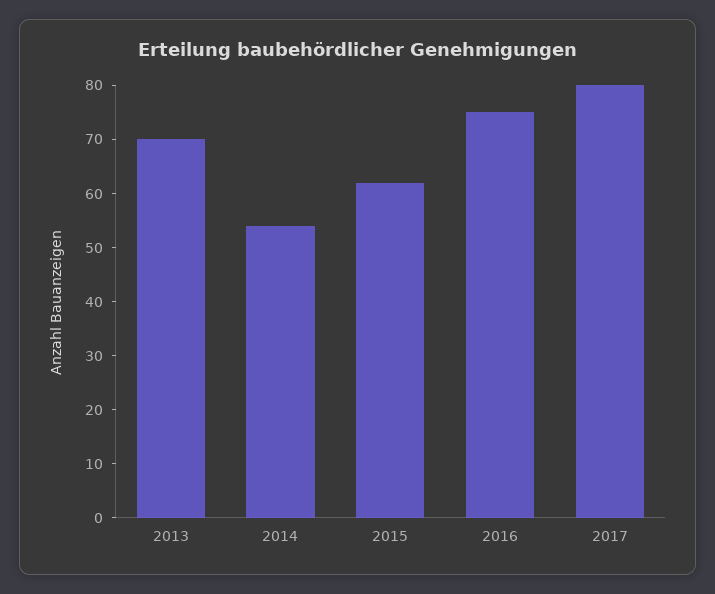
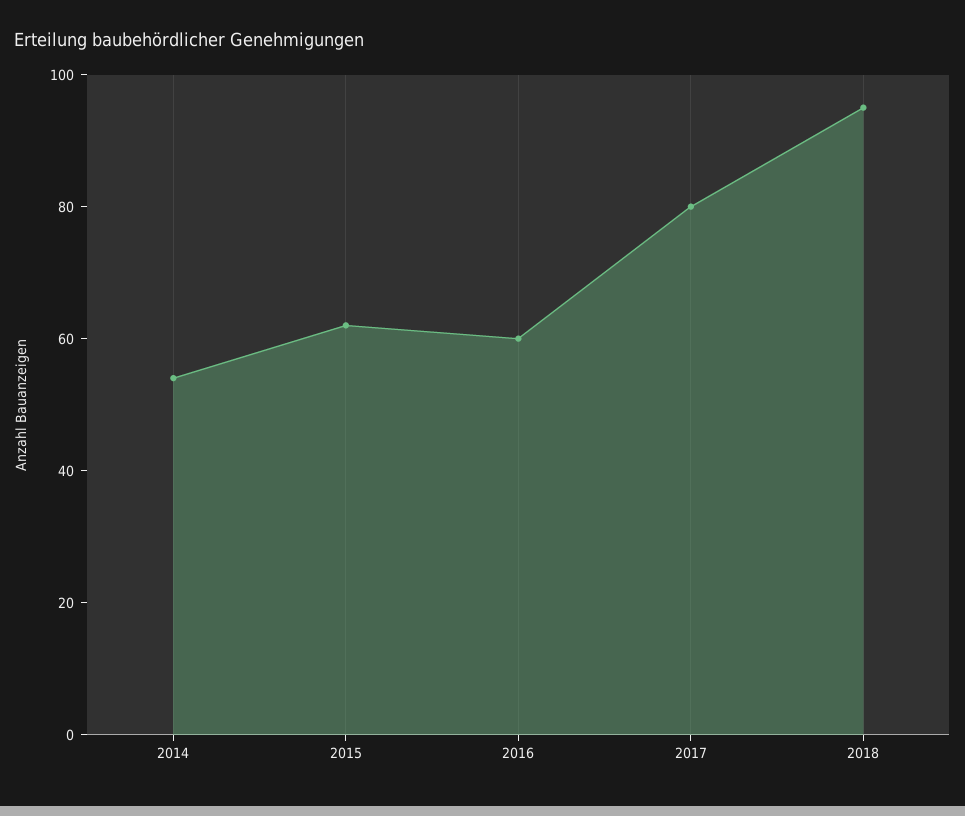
2013: 70 -> none
2016: 75 -> 60
2018: none -> 95

